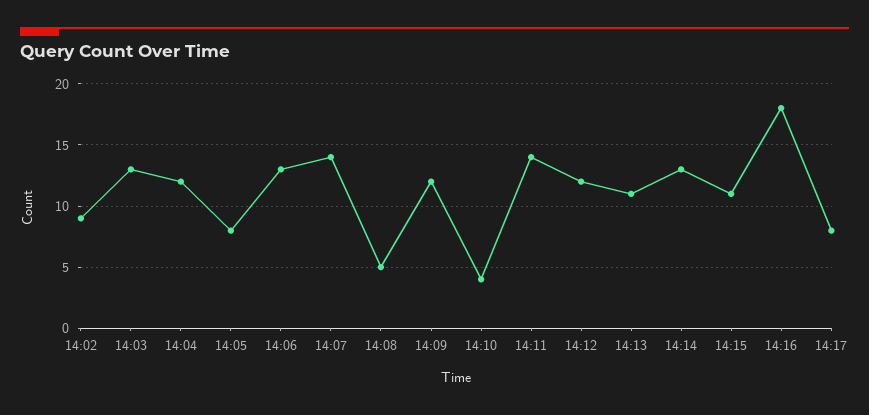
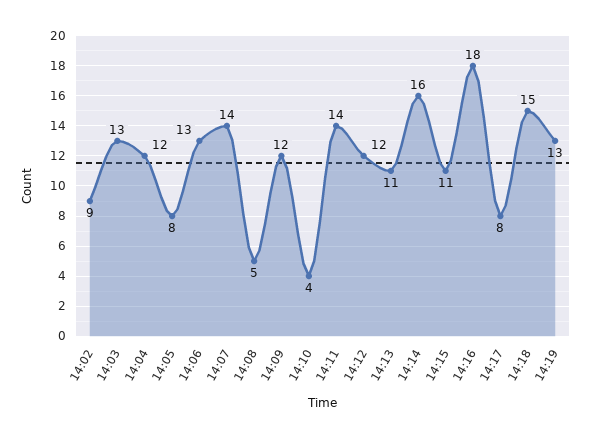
14:14: 13 -> 16
14:18: none -> 15
14:19: none -> 13

